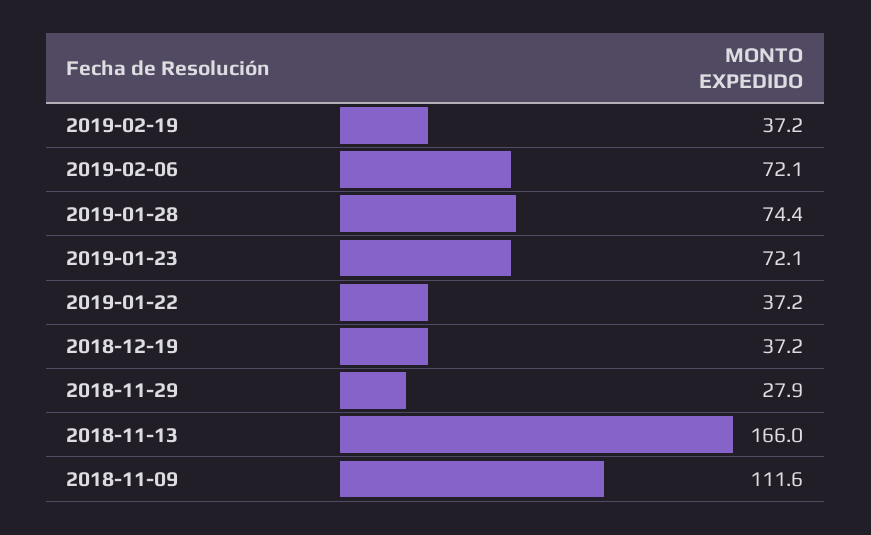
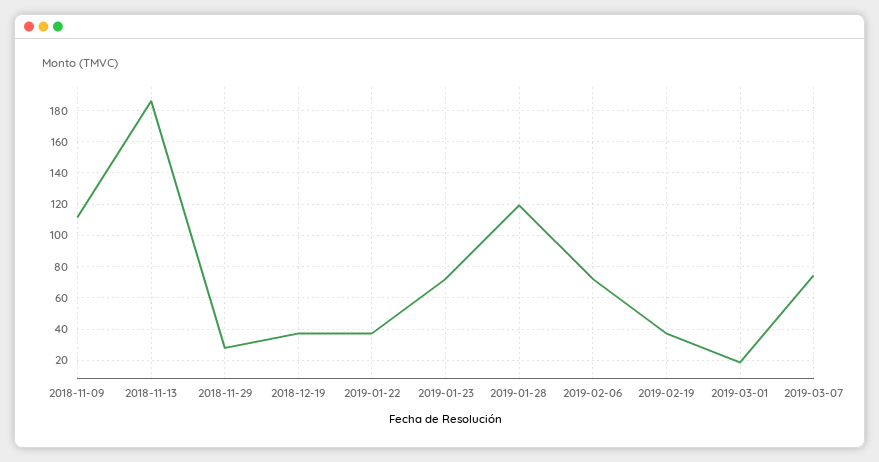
2019-01-28: 74.4 -> 120
2018-11-13: 166 -> 185
2019-03-01: none -> 20
2019-03-07: none -> 75

